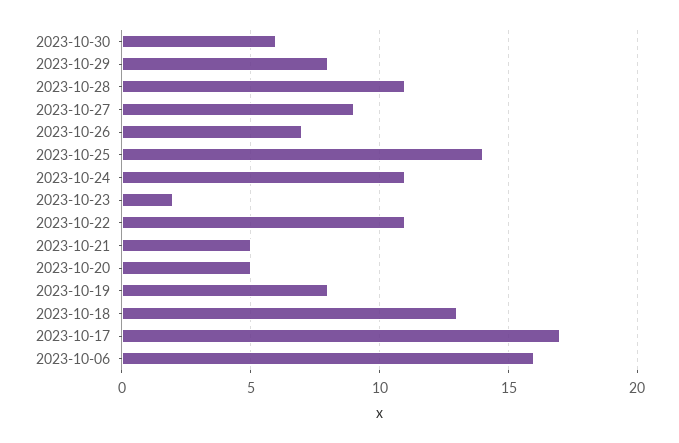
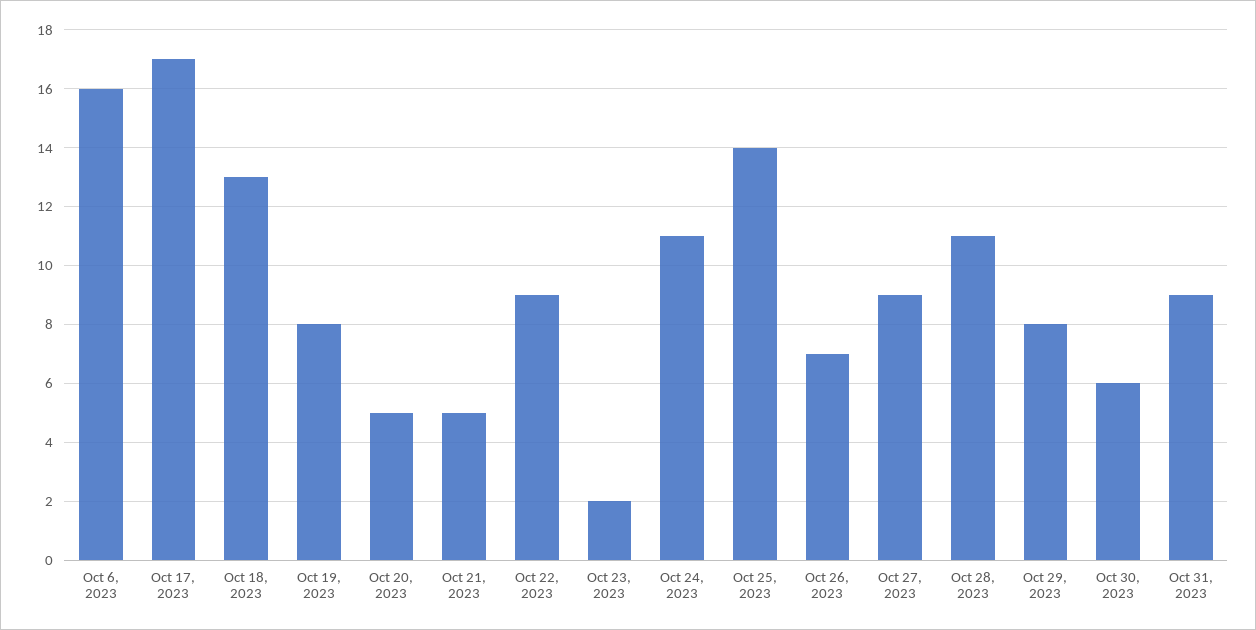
2023-10-22: 11 -> 9
Oct 31, 2023: none -> 9

